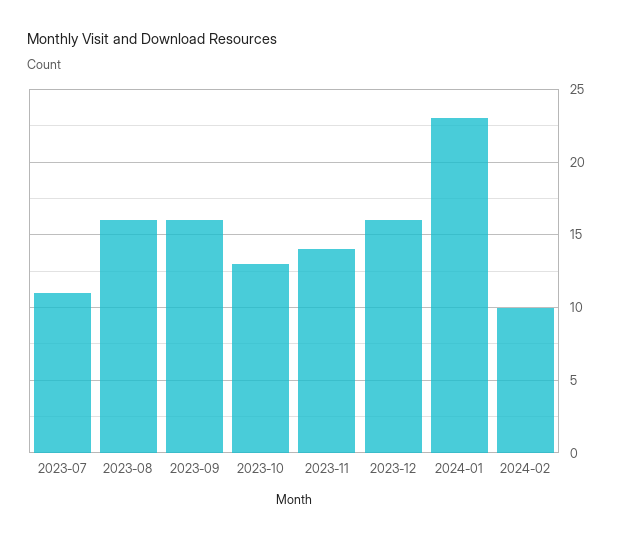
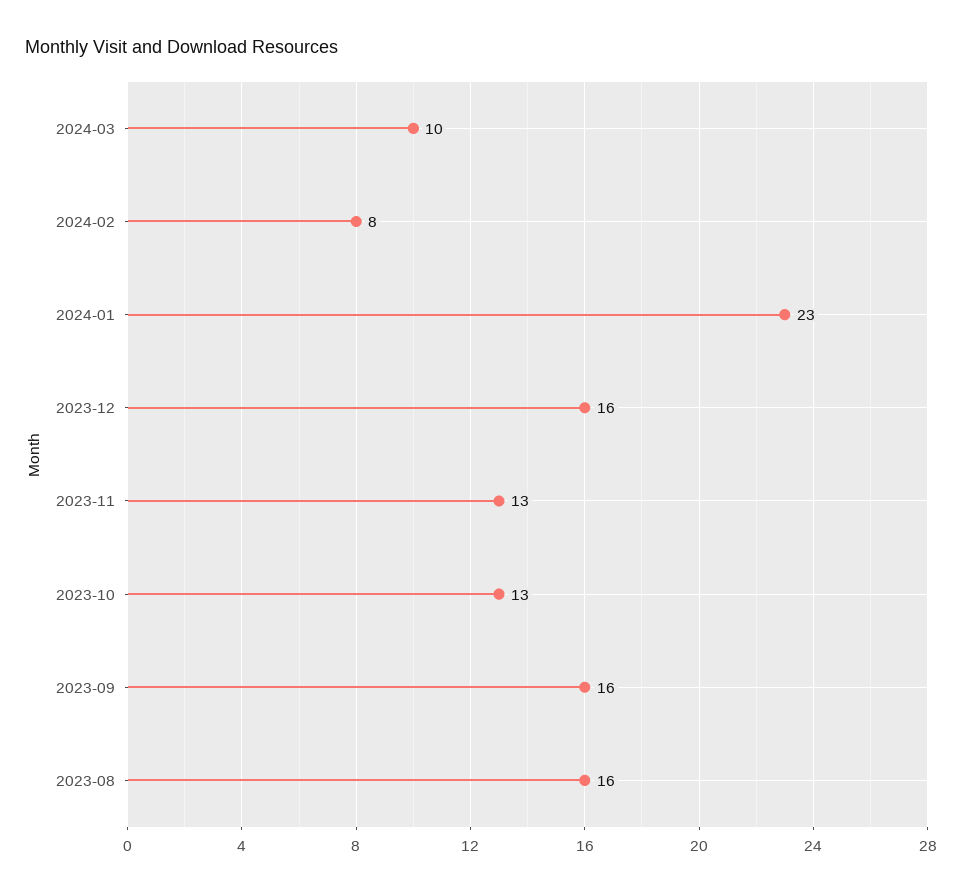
2023-07: 11 -> none
2023-11: 14 -> 13
2024-02: 10 -> 8
2024-03: none -> 10

